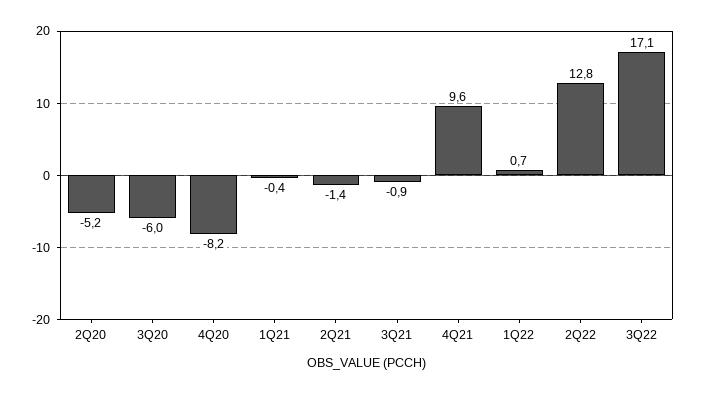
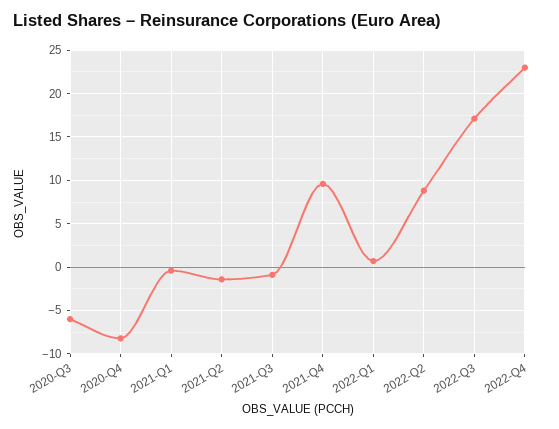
2Q20: -5.2 -> none
2Q22: 12.8 -> 9
2022-Q4: none -> 23

